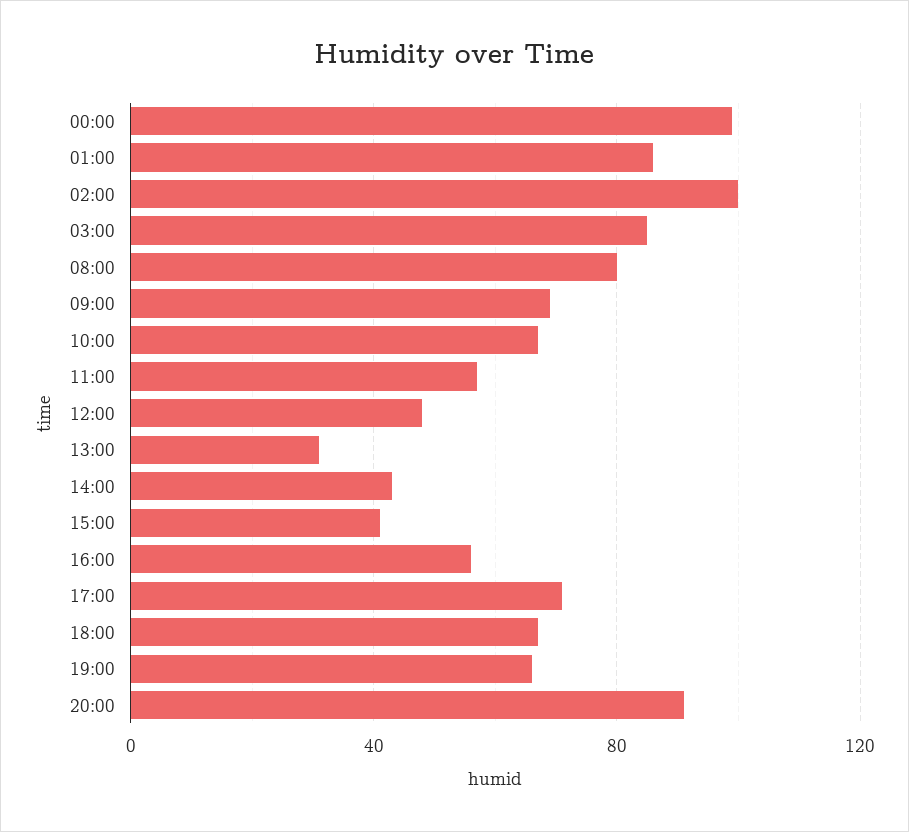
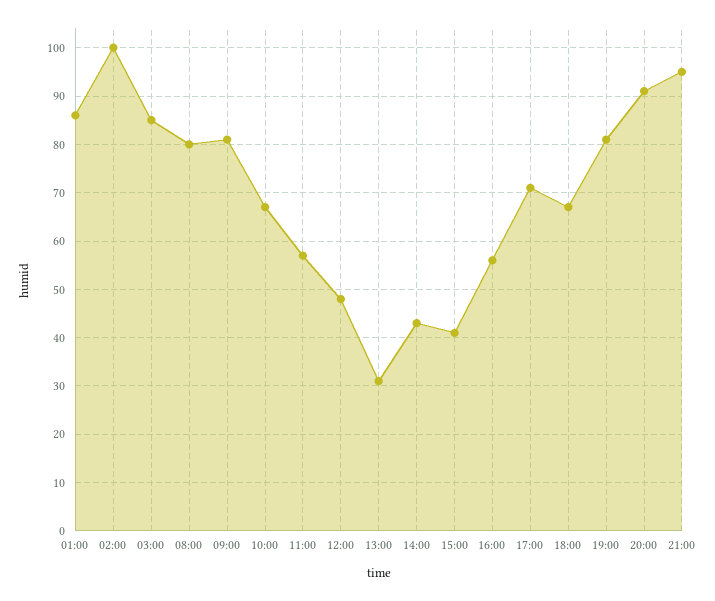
00:00: 100 -> none
09:00: 70 -> 80
19:00: 65 -> 80
21:00: none -> 95

